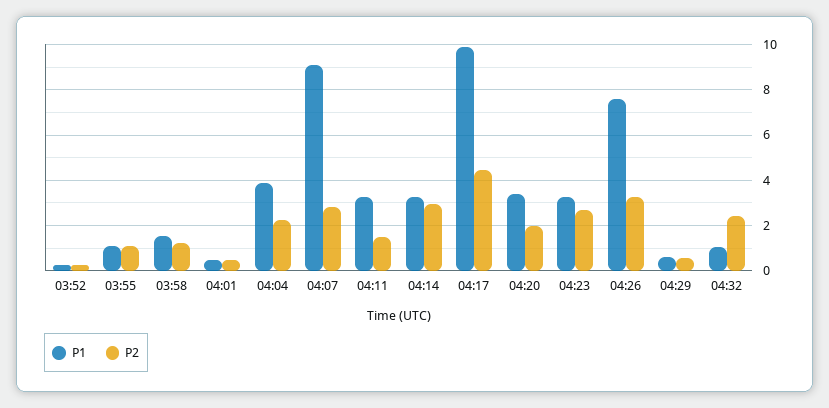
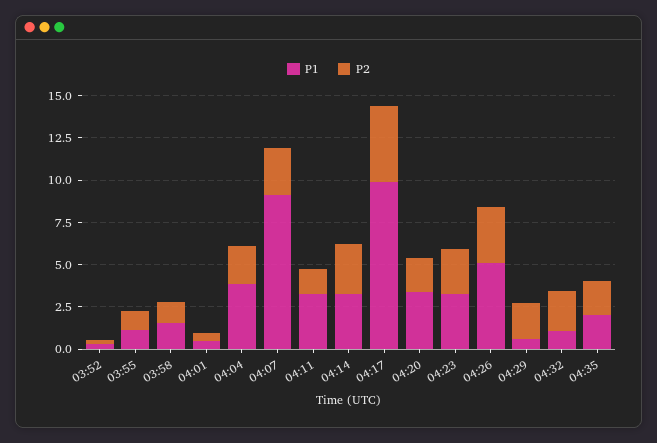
P1, 04:26: 7.5 -> 5
P2, 04:29: 0.5 -> 2
P1, 04:35: none -> 2
P2, 04:35: none -> 2

